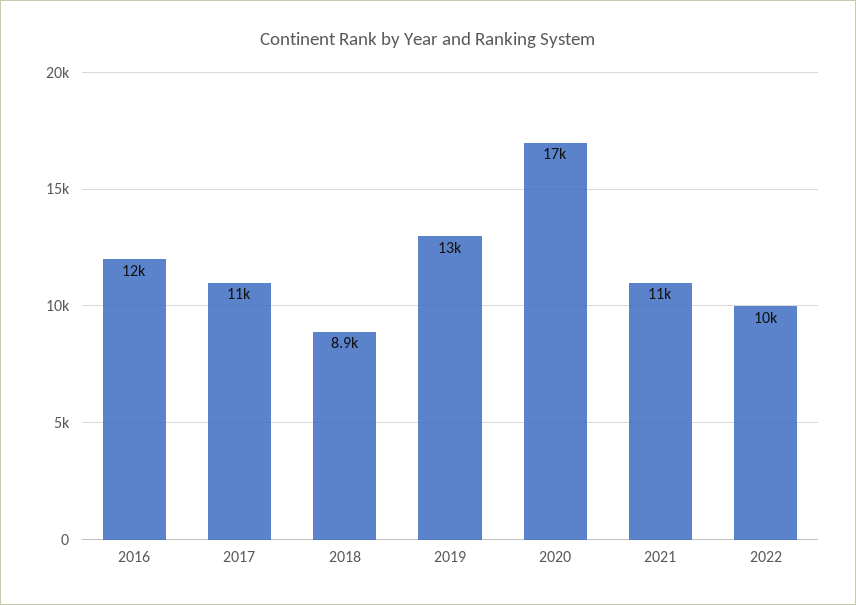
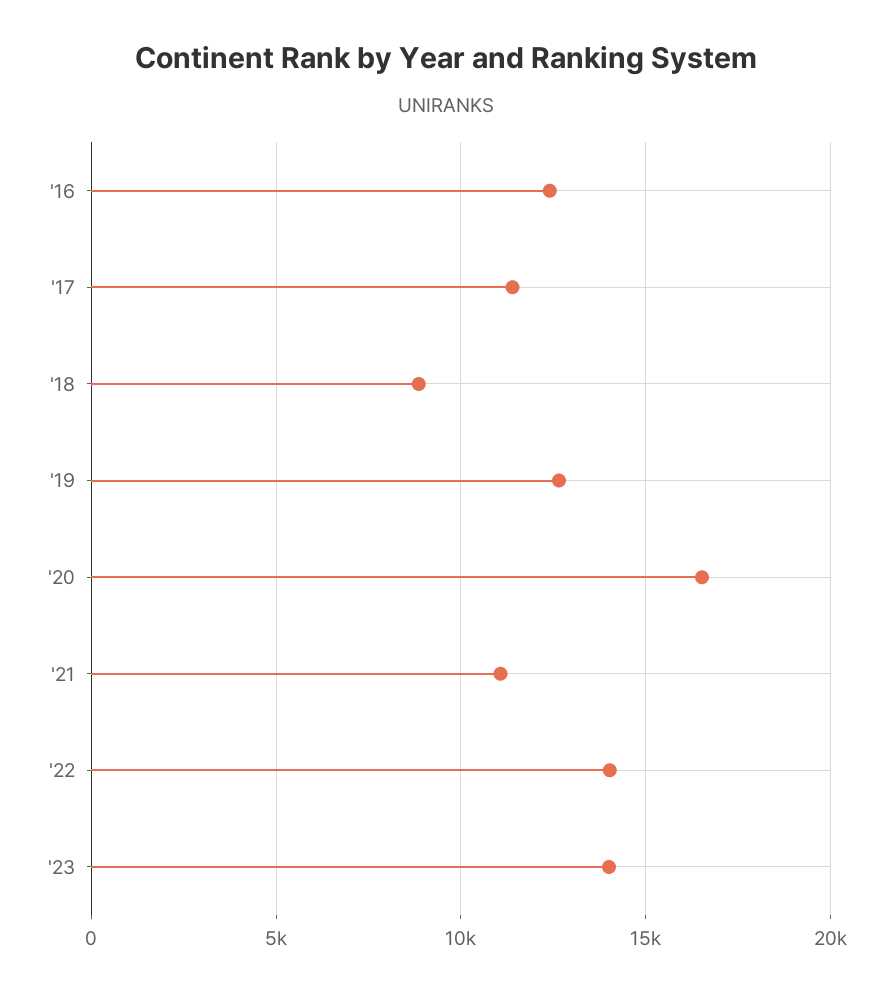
2022: 10000 -> 14000
'23: none -> 14000

